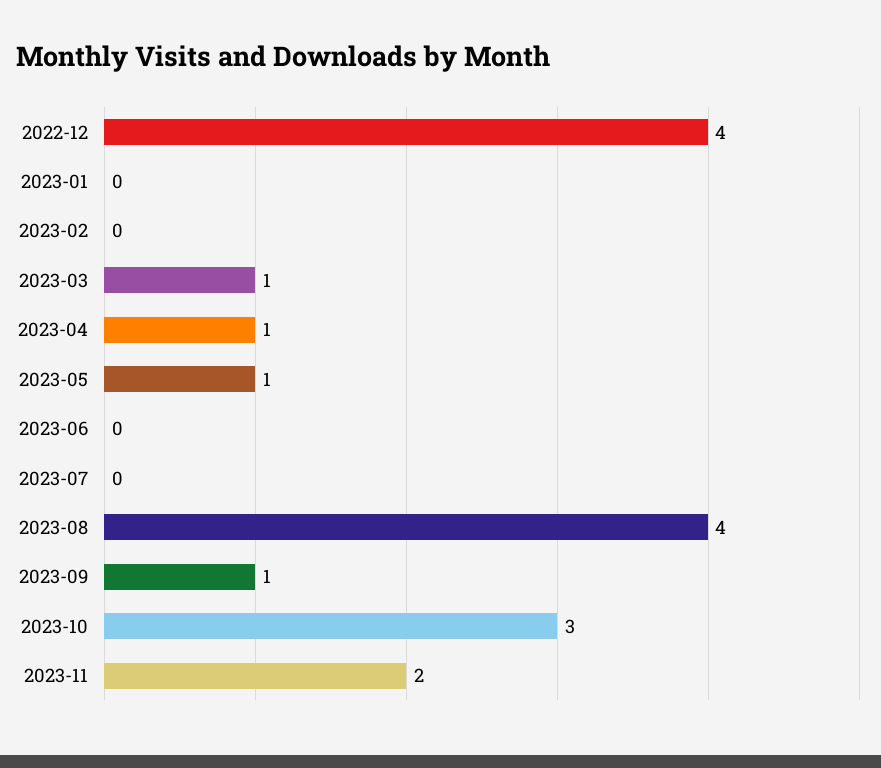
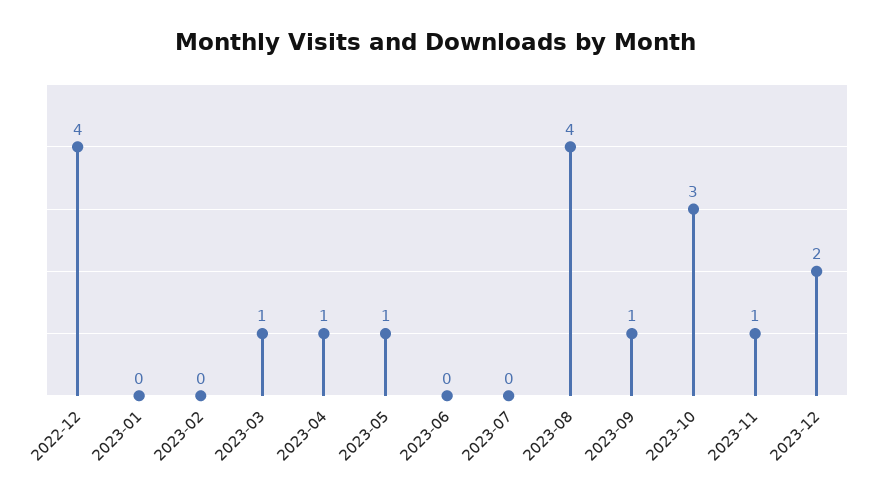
2023-11: 2 -> 1
2023-12: none -> 2

